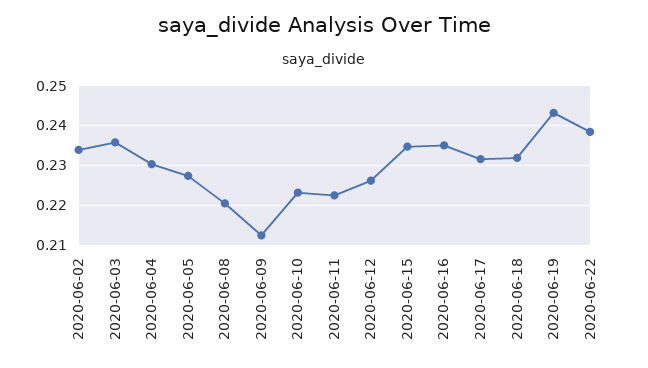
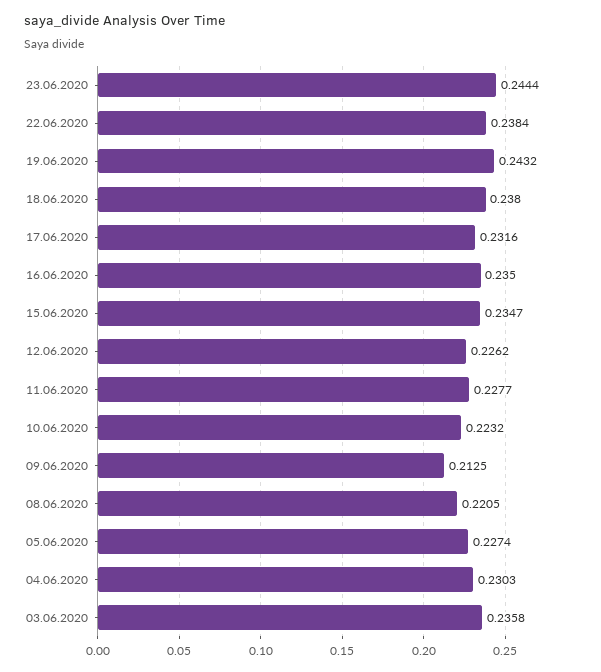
2020-06-02: 0.234 -> none
2020-06-11: 0.222 -> 0.2277
2020-06-18: 0.232 -> 0.238
23.06.2020: none -> 0.2444

